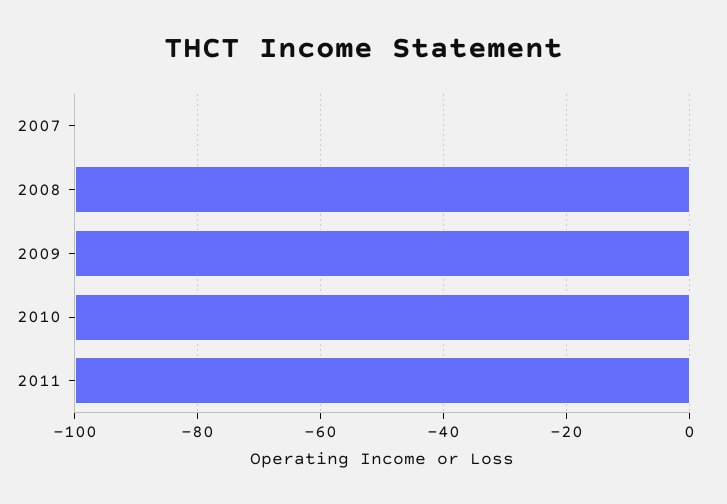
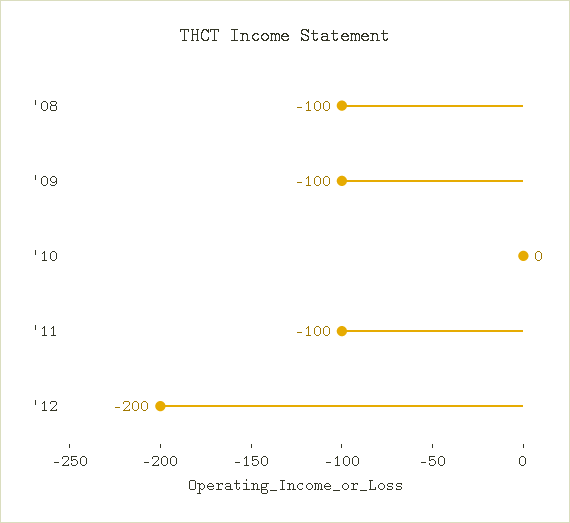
2007: 0 -> none
2010: -100 -> 0
'12: none -> -200

